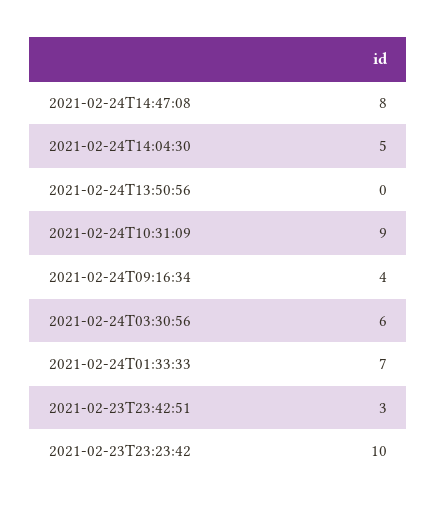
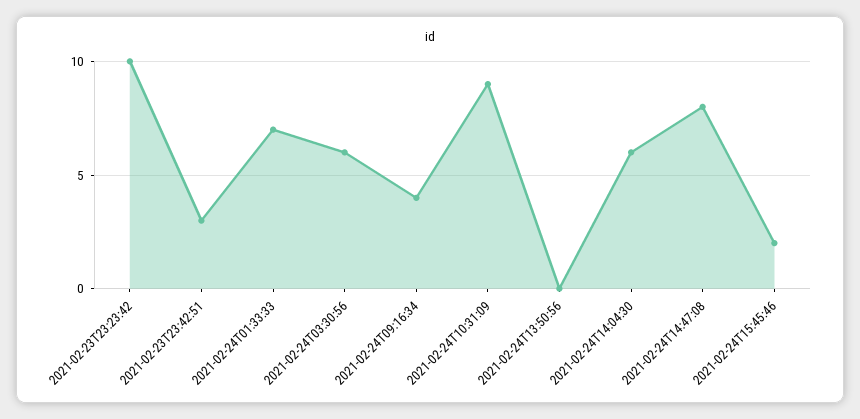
2021-02-24T14:04:30: 5 -> 6
2021-02-24T15:45:46: none -> 2

